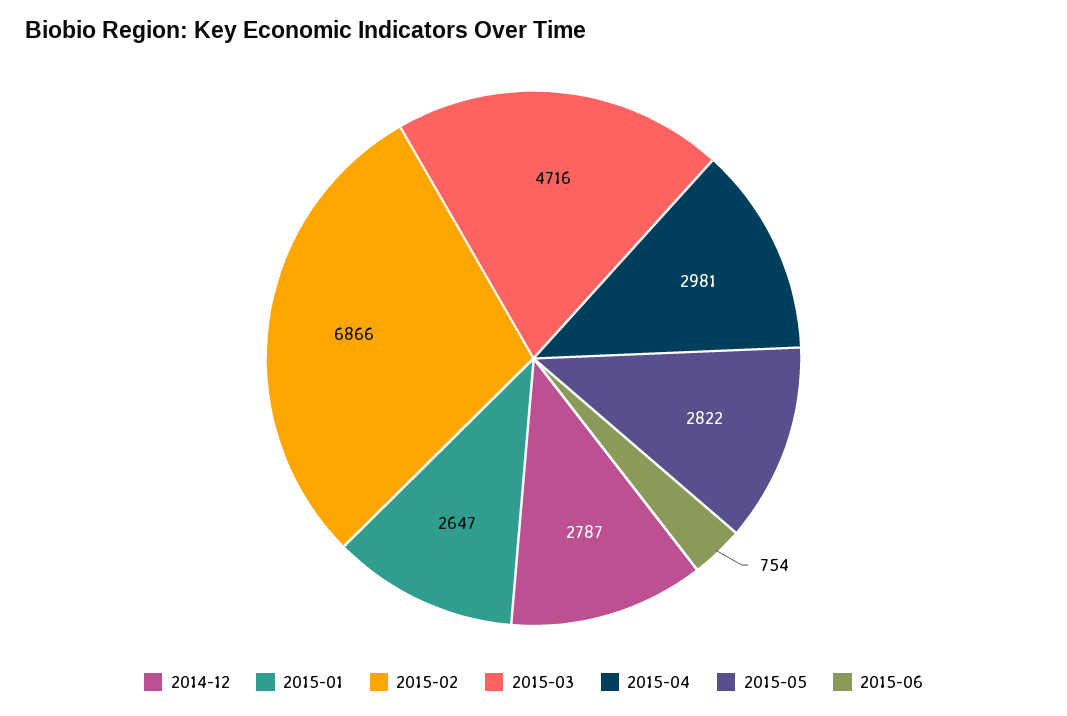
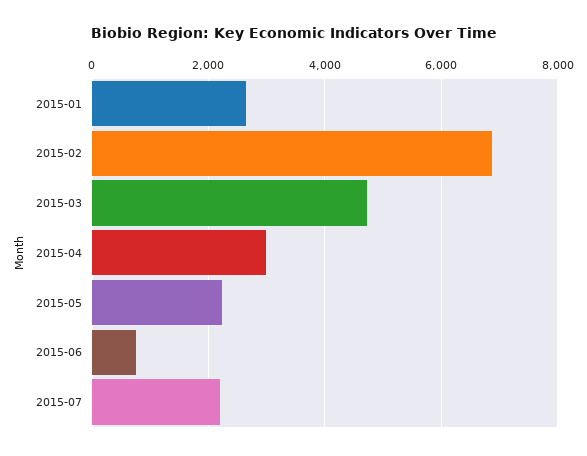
2014-12: 2787 -> none
2015-05: 2822 -> 2200
2015-07: none -> 2200

